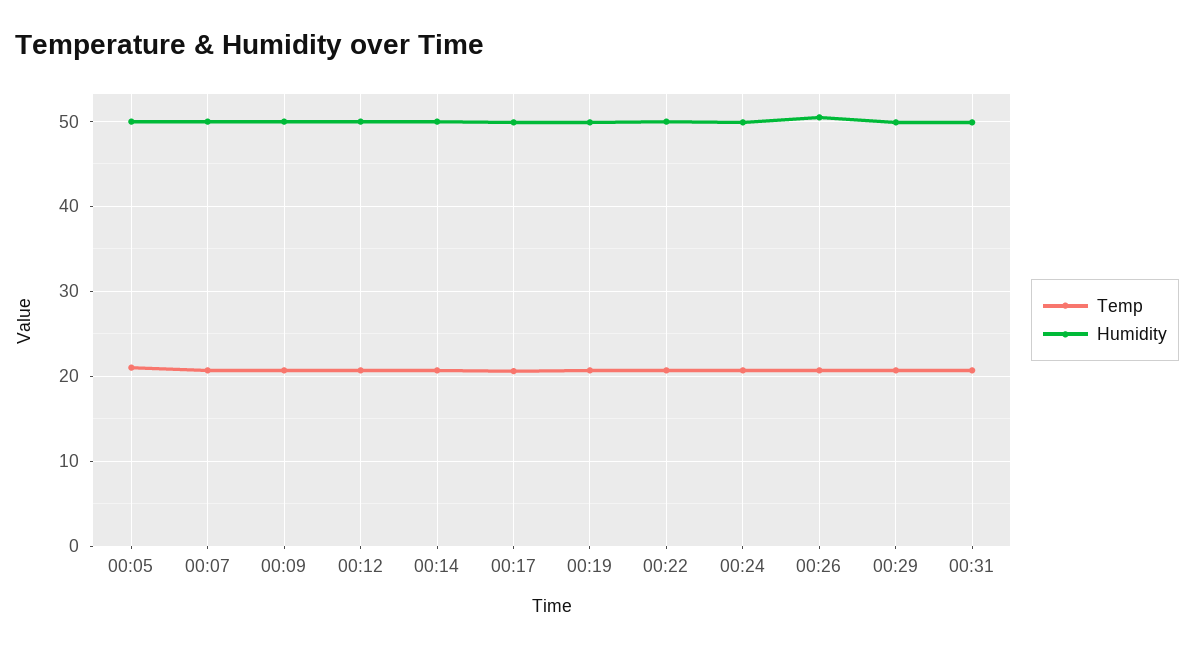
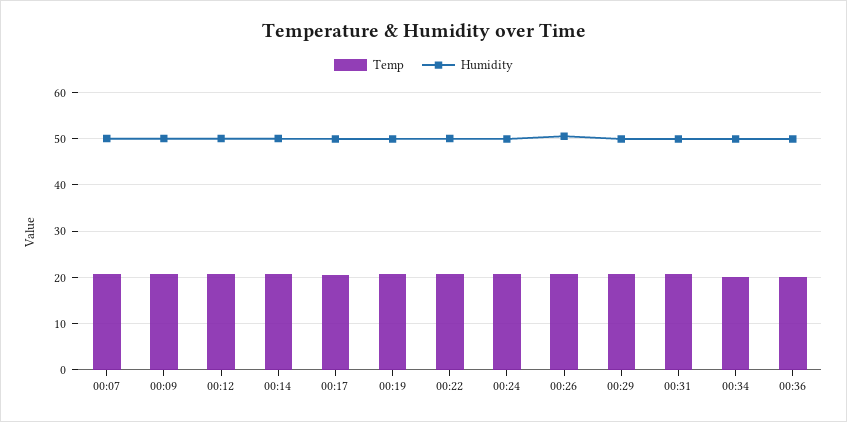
Temp, 00:05: 21 -> none
Humidity, 00:05: 50 -> none
Temp, 00:34: none -> 20
Humidity, 00:34: none -> 50
Temp, 00:36: none -> 20
Humidity, 00:36: none -> 50

